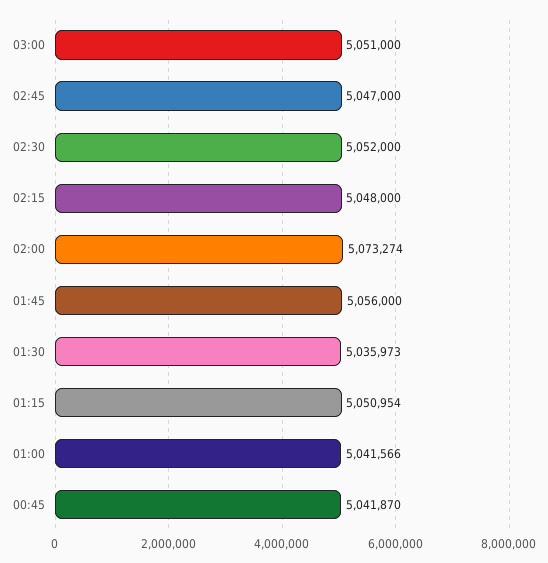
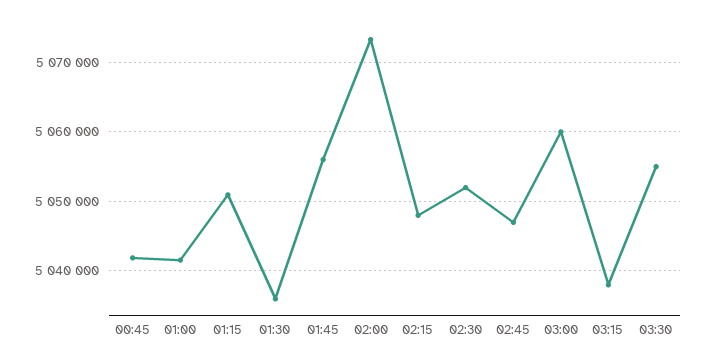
03:00: 5051000 -> 5060000
03:15: none -> 5038000
03:30: none -> 5055000

